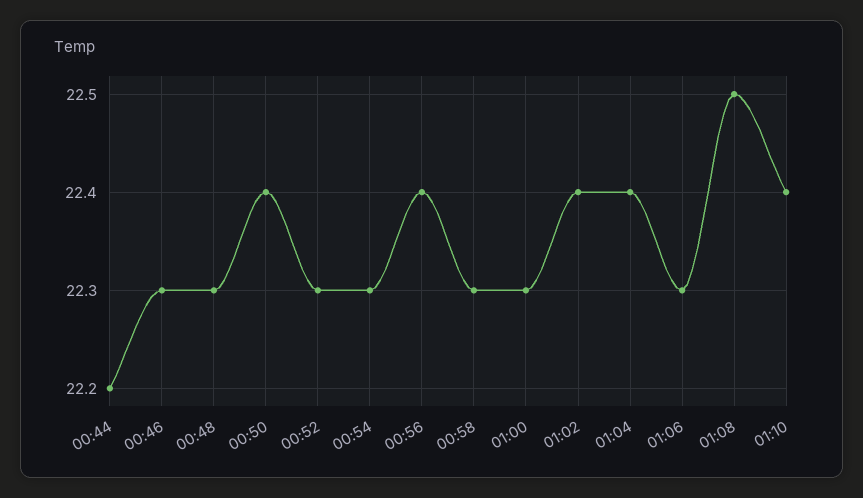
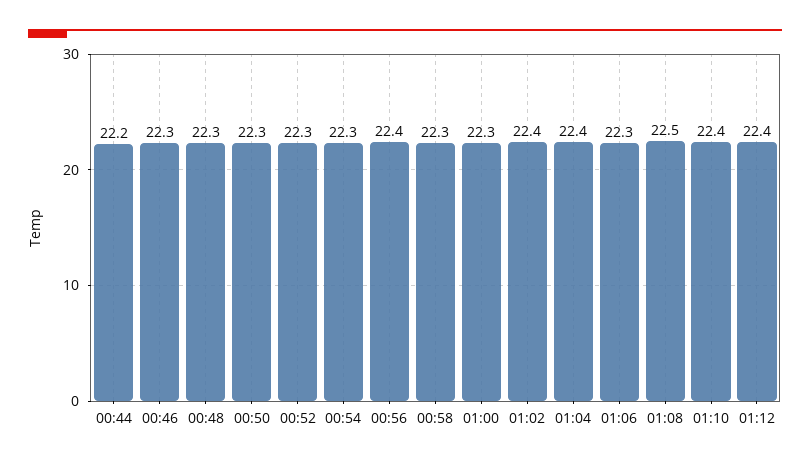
00:50: 22.4 -> 22.3
01:12: none -> 22.4

